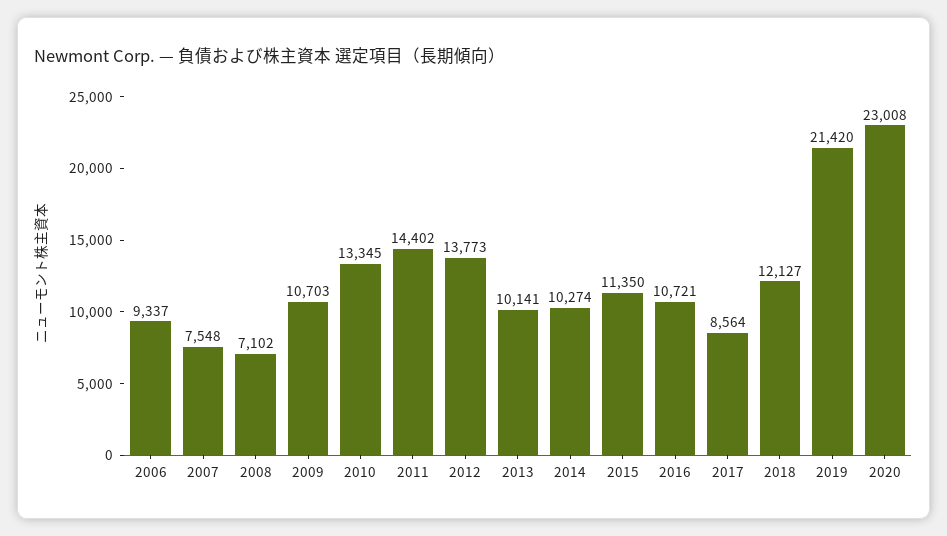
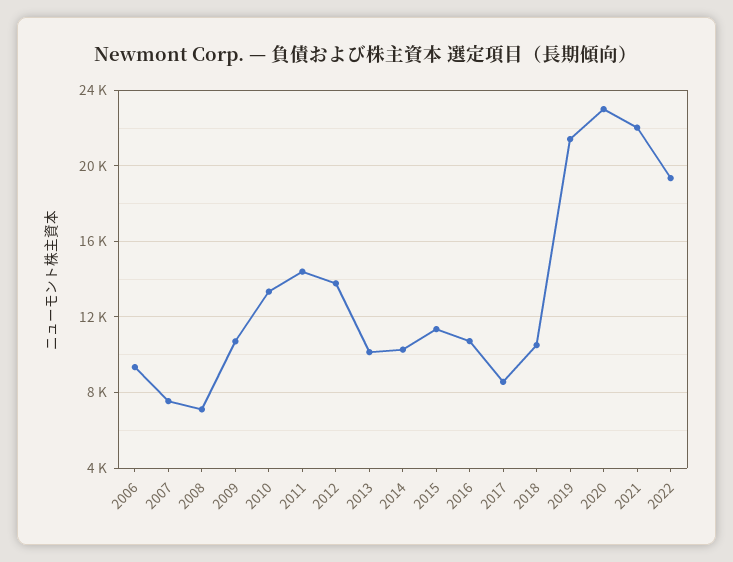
2018: 12127 -> 10500
2021: none -> 22000
2022: none -> 19500

